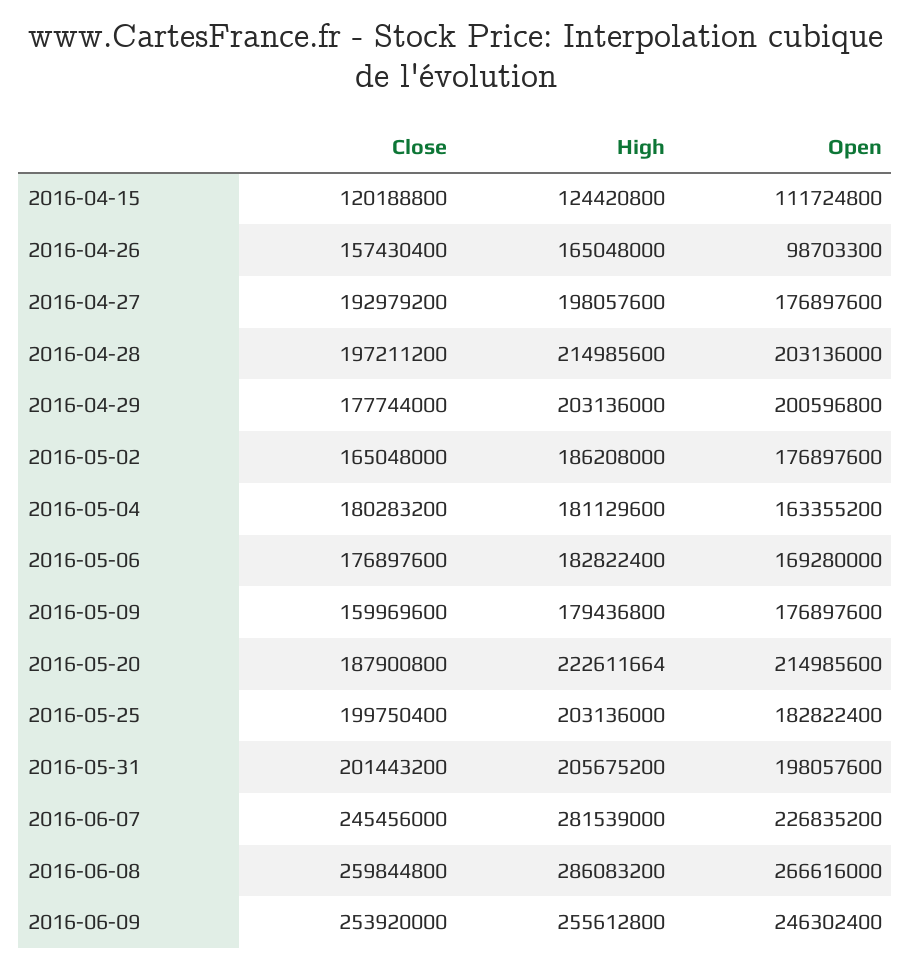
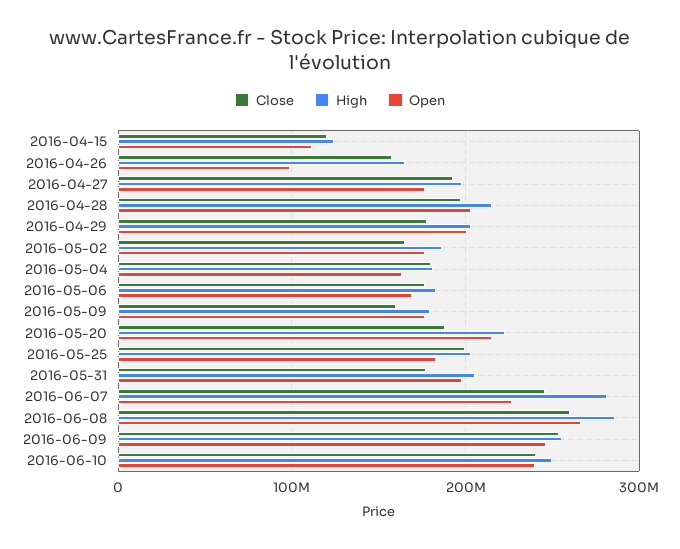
Close, 2016-05-31: 201443200 -> 180000000
Close, 2016-06-10: none -> 240000000
High, 2016-06-10: none -> 250000000
Open, 2016-06-10: none -> 240000000

